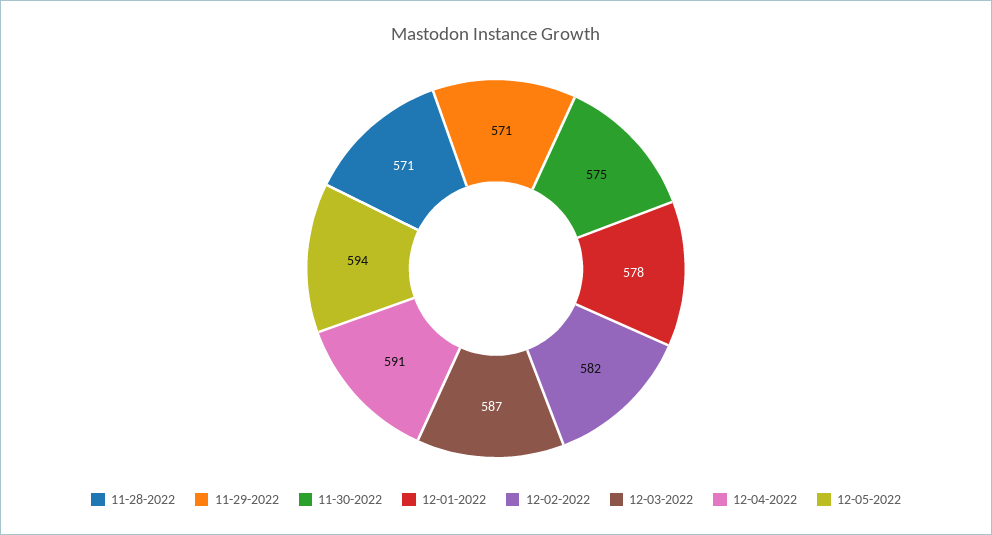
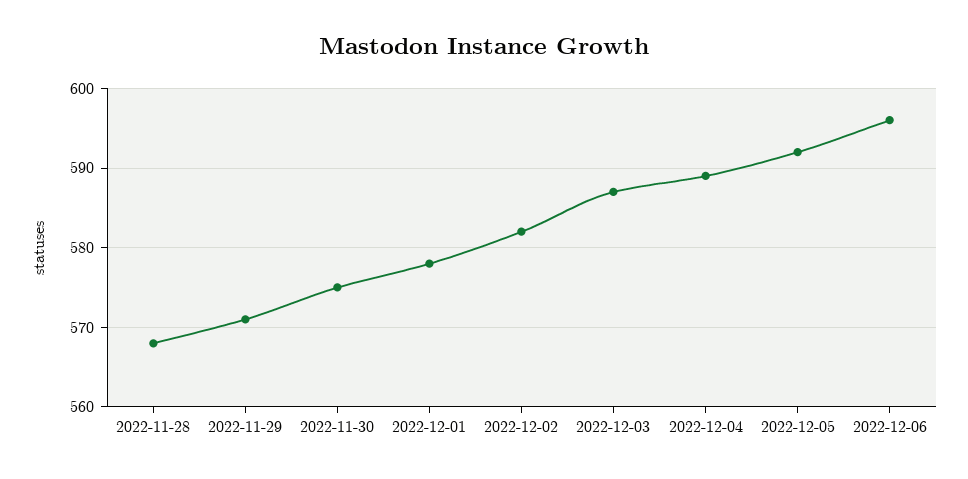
11-28-2022: 571 -> 568
12-04-2022: 591 -> 589
12-05-2022: 594 -> 592
2022-12-06: none -> 596

